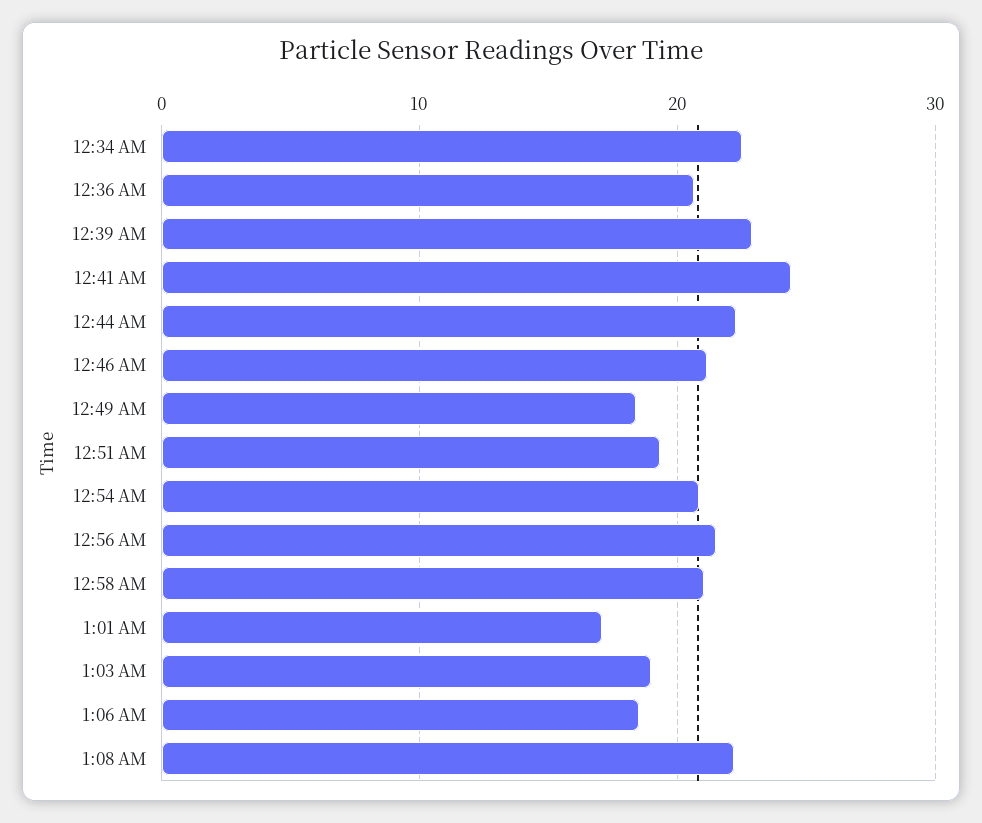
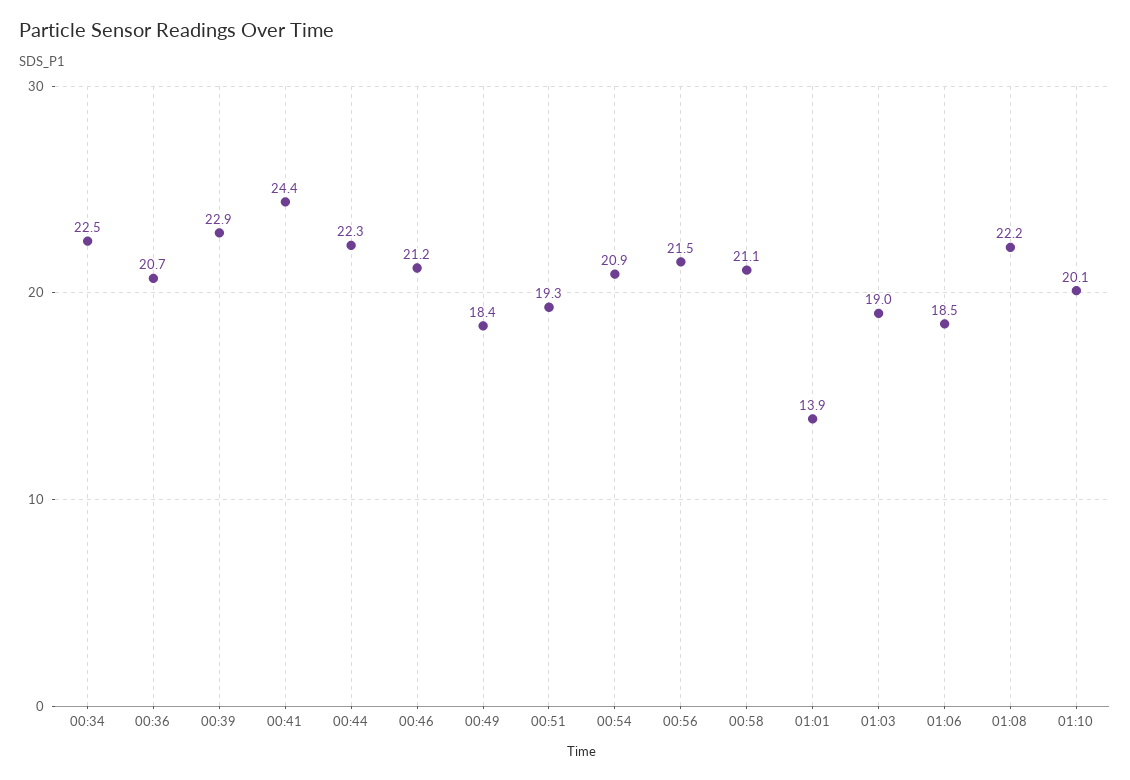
1:01 AM: 17 -> 13.9
01:10: none -> 20.1

